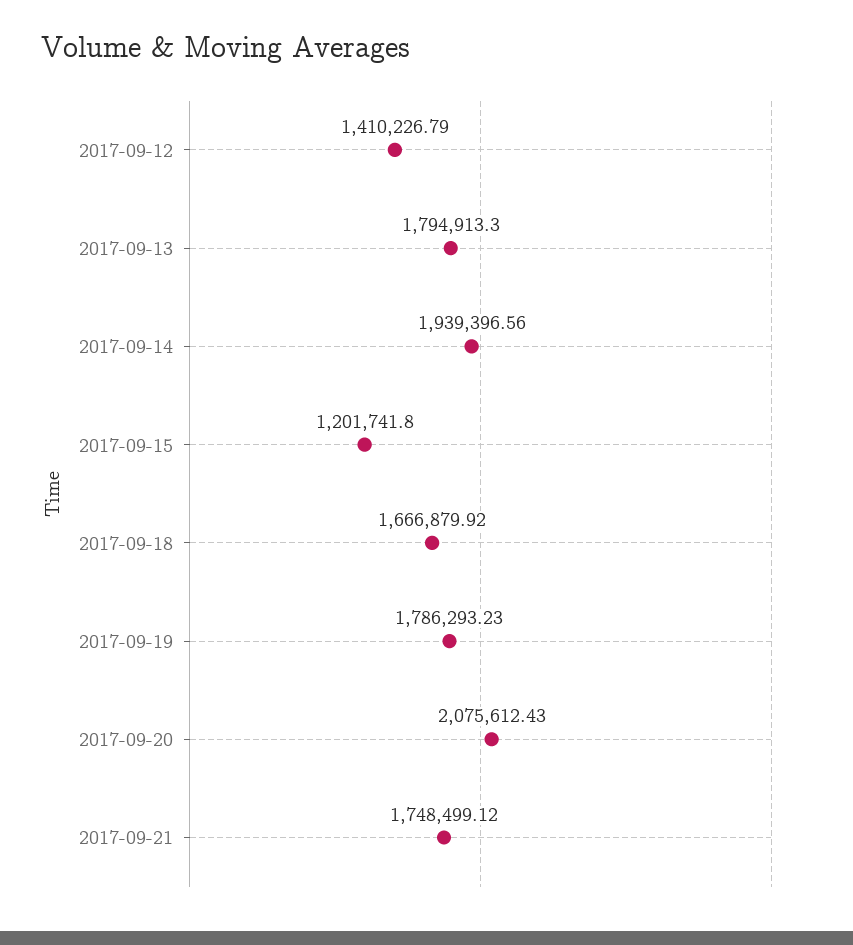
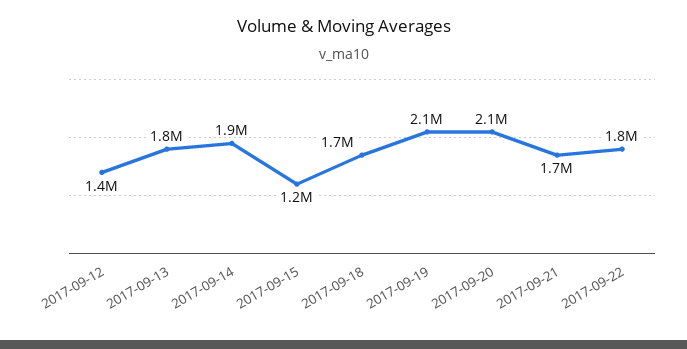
2017-09-19: 1786293.23 -> 2100000
2017-09-22: none -> 1800000

